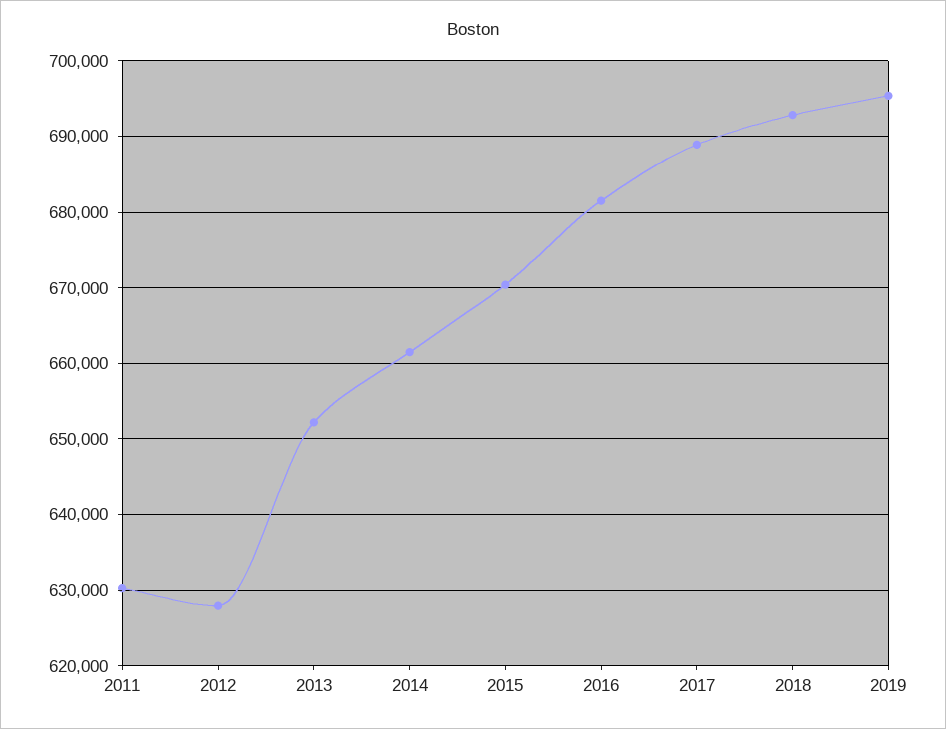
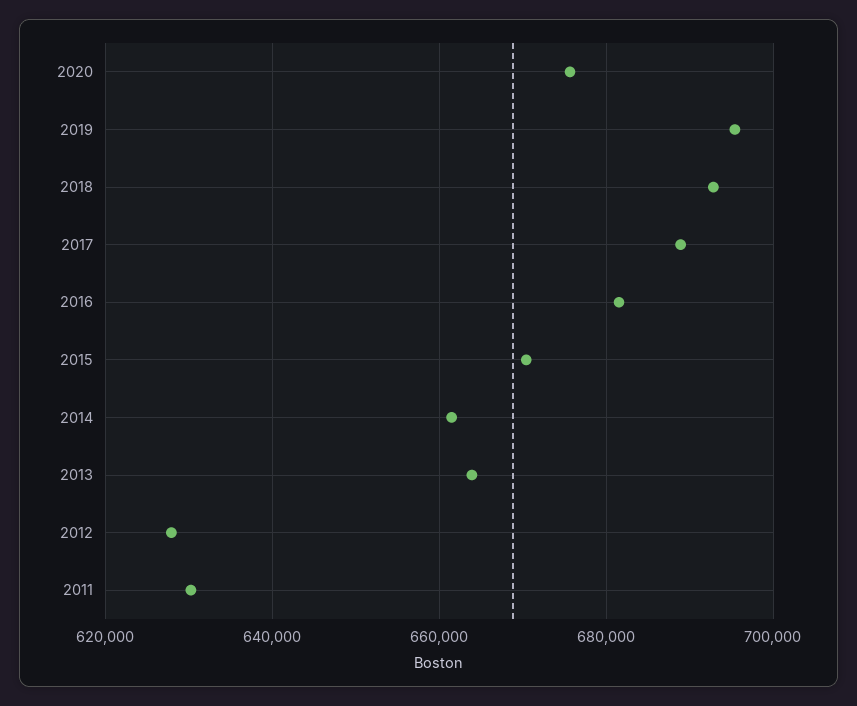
2013: 652000 -> 664000
2020: none -> 676000

